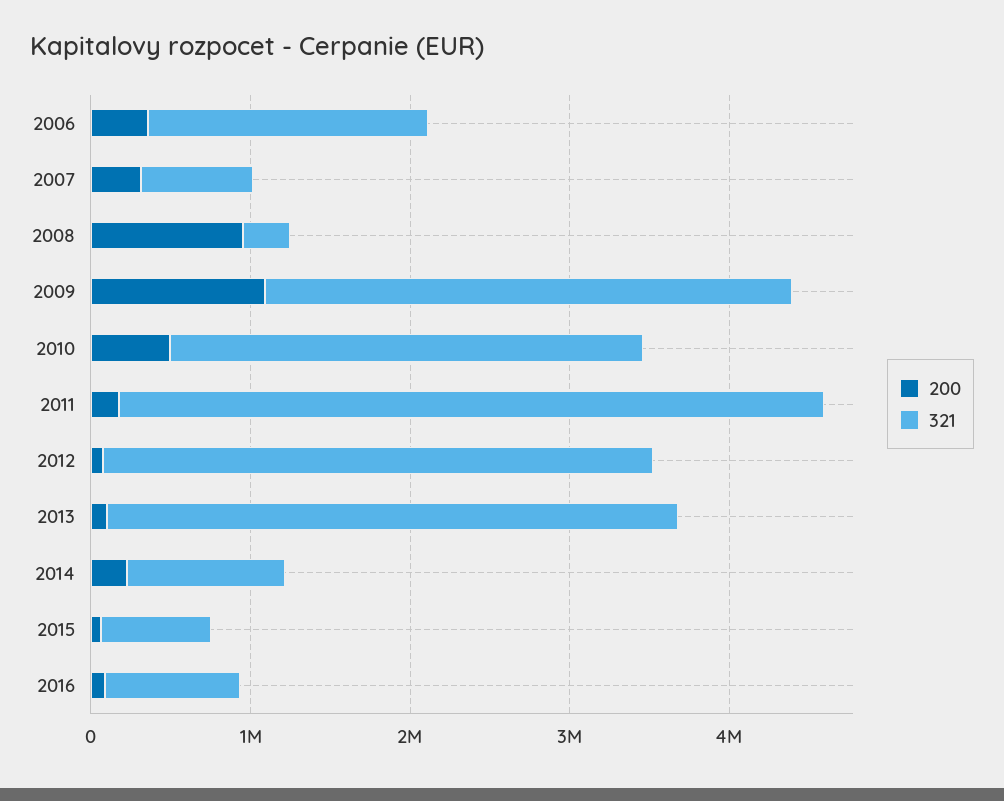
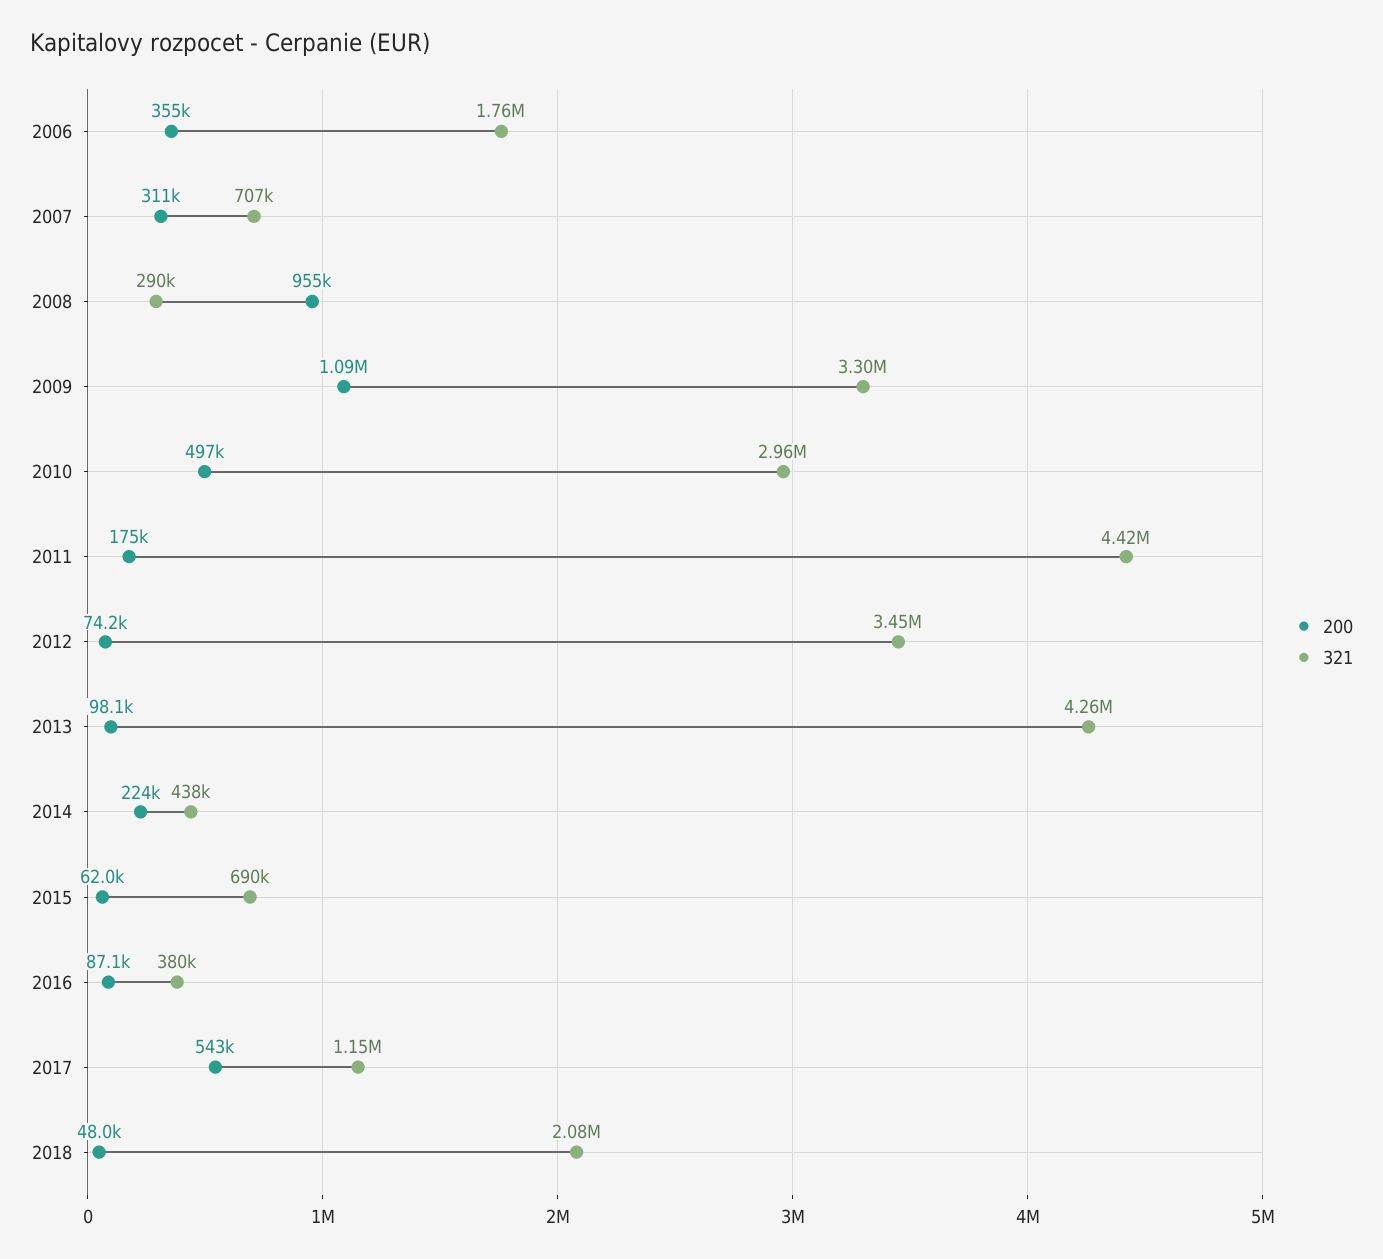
321, 2013: 3600000 -> 4260000
321, 2014: 1000000 -> 438000
321, 2016: 800000 -> 380000
200, 2017: none -> 543000
321, 2017: none -> 1150000
200, 2018: none -> 48000
321, 2018: none -> 2080000

